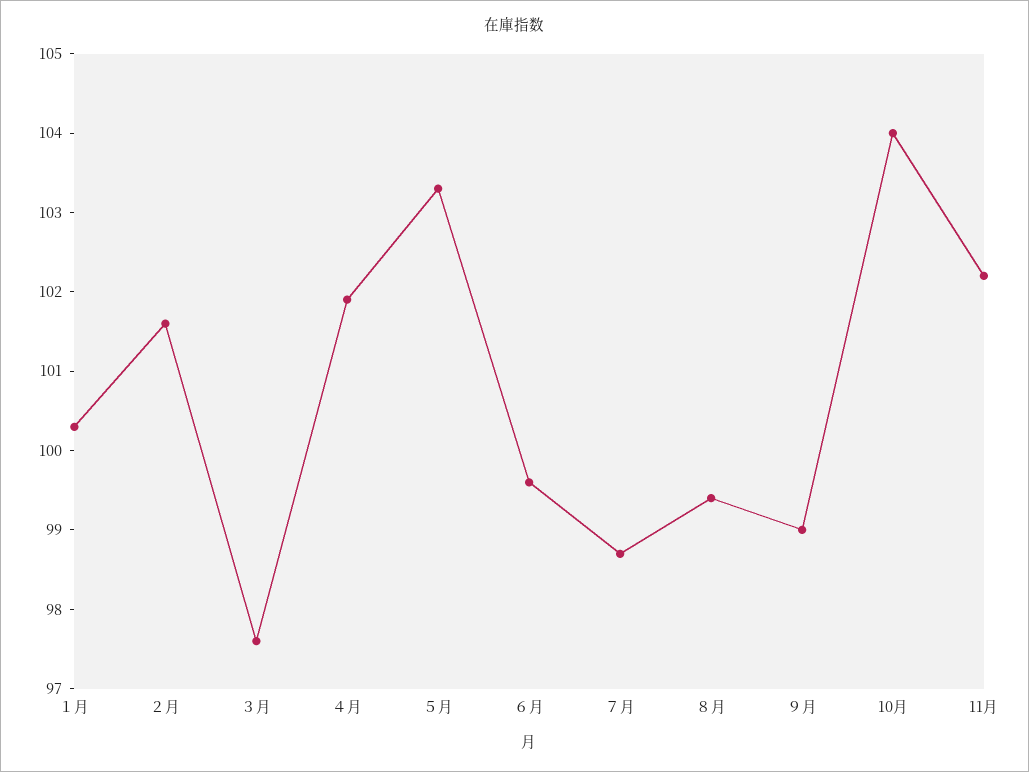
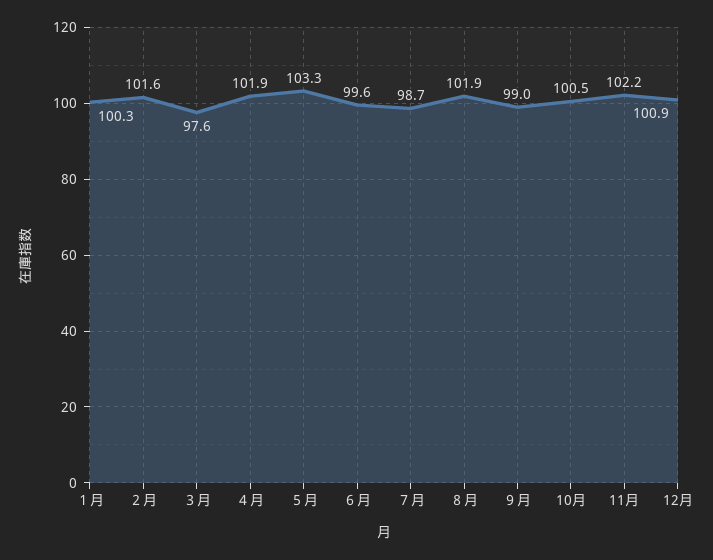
８月: 99.5 -> 101.9
10月: 104 -> 100.5
12月: none -> 100.9

